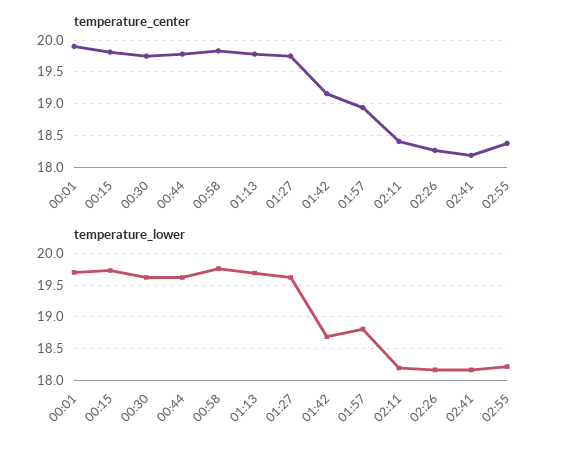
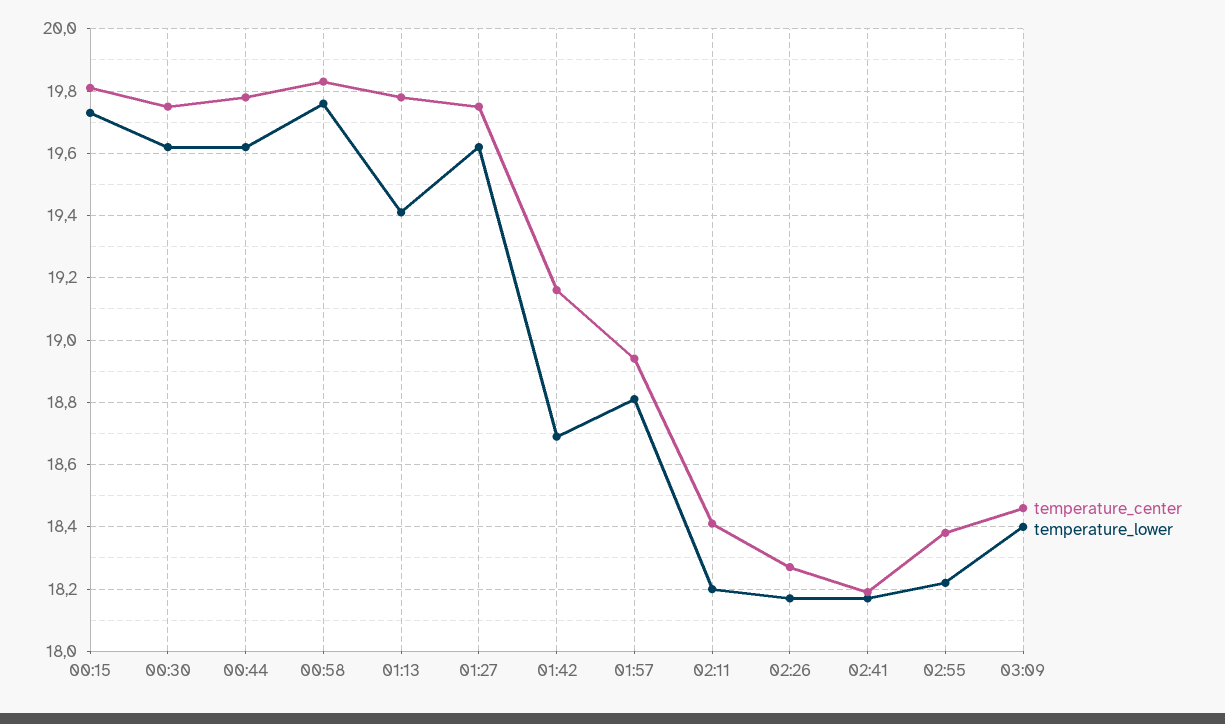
temperature_center, 00:01: 19.9 -> none
temperature_lower, 00:01: 19.7 -> none
temperature_lower, 01:13: 19.7 -> 19.4
temperature_center, 03:09: none -> 18.45
temperature_lower, 03:09: none -> 18.4

